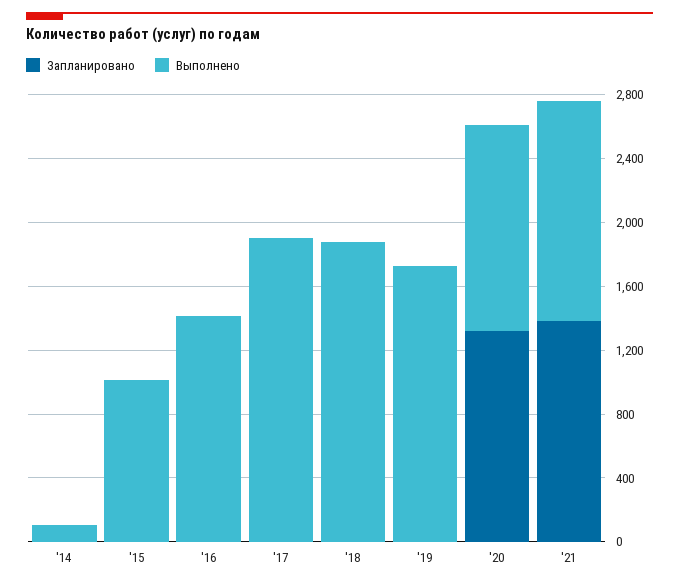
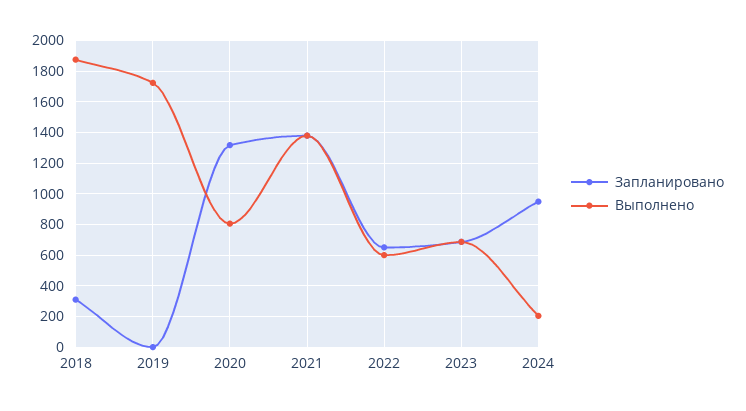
Запланировано, '14: 0 -> none
Выполнено, '14: 100 -> none
Запланировано, '15: 0 -> none
Выполнено, '15: 1000 -> none
Запланировано, '16: 0 -> none
Выполнено, '16: 1400 -> none
Запланировано, '17: 0 -> none
Выполнено, '17: 1900 -> none
Запланировано, '18: 0 -> 300
Выполнено, '20: 1300 -> 800
Запланировано, 2022: none -> 650
Выполнено, 2022: none -> 600
Запланировано, 2023: none -> 700
Выполнено, 2023: none -> 700
Запланировано, 2024: none -> 950
Выполнено, 2024: none -> 200

